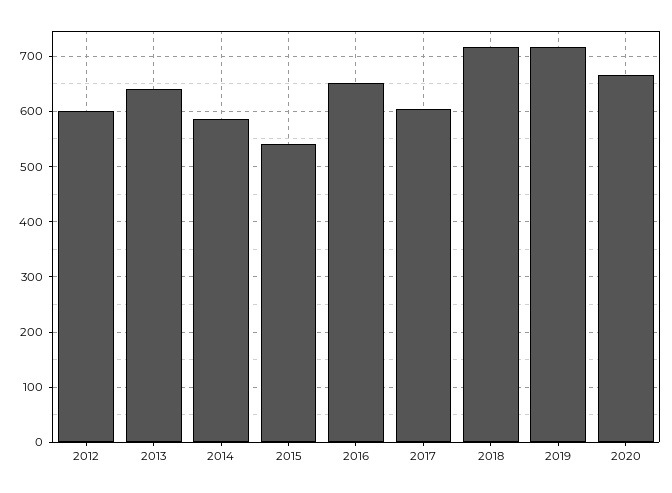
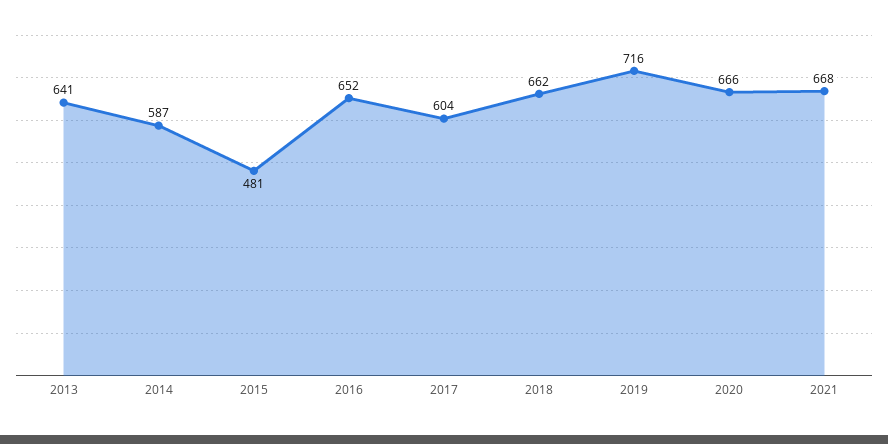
2012: 600 -> none
2015: 540 -> 481
2018: 720 -> 662
2021: none -> 668

